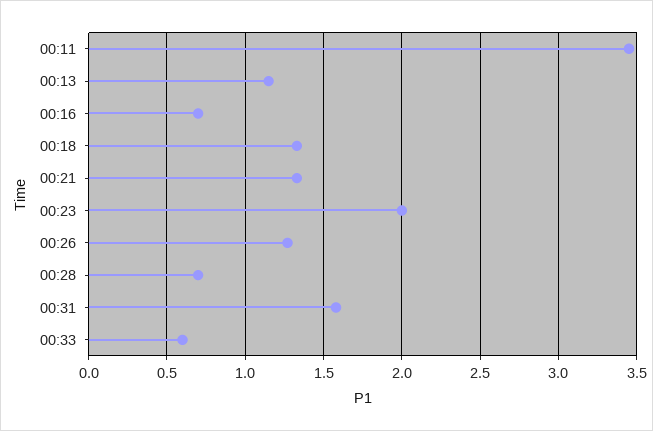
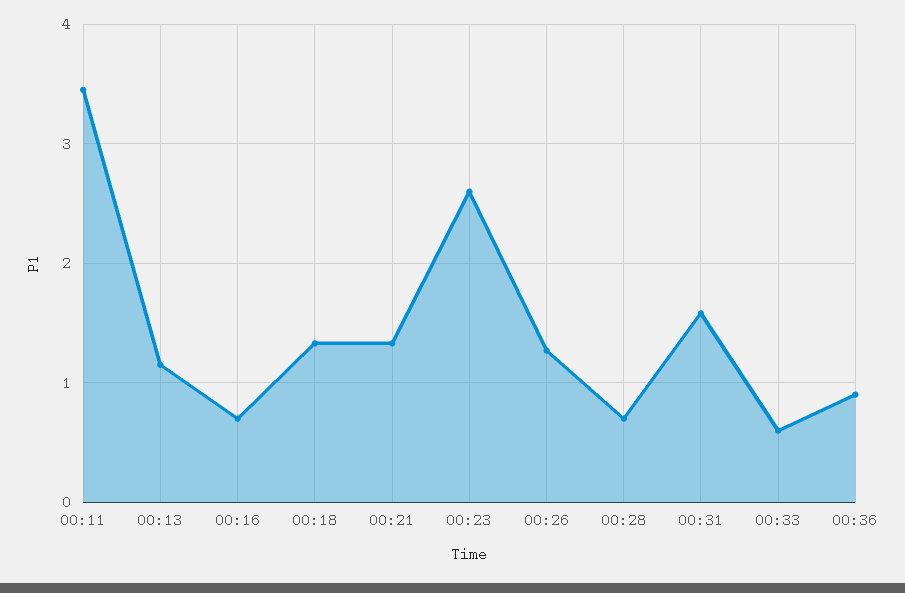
00:23: 2 -> 2.6
00:36: none -> 0.9

